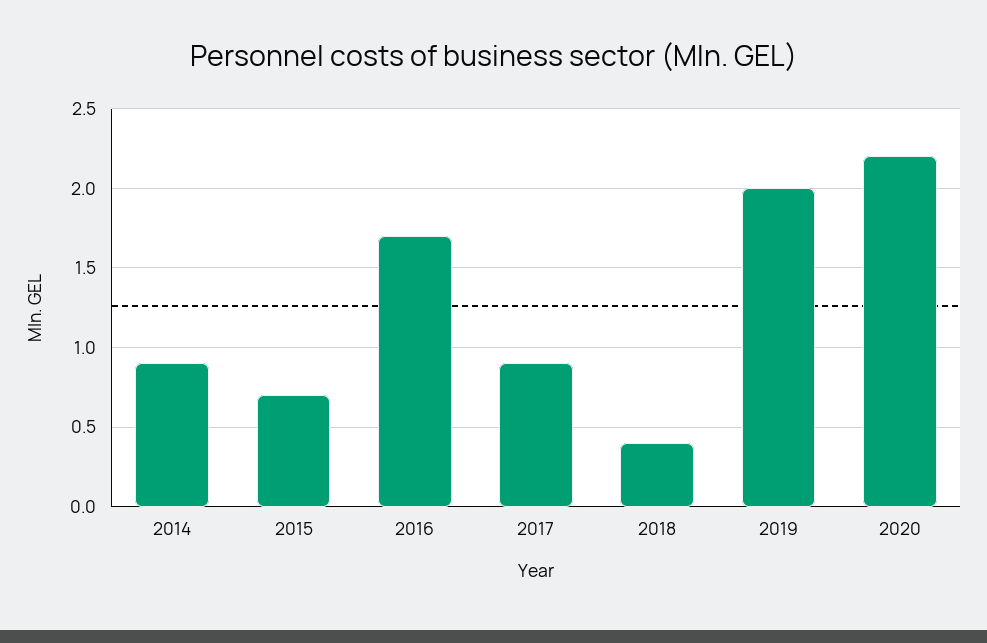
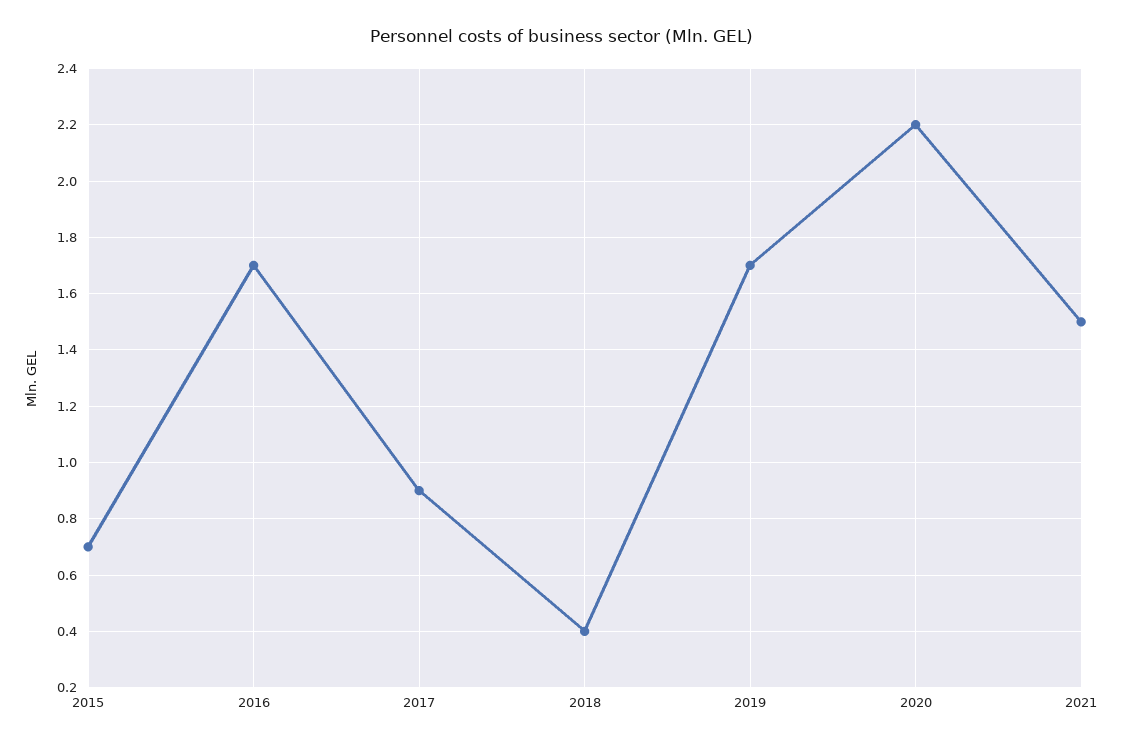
2014: 0.9 -> none
2019: 2 -> 1.7
2021: none -> 1.5

